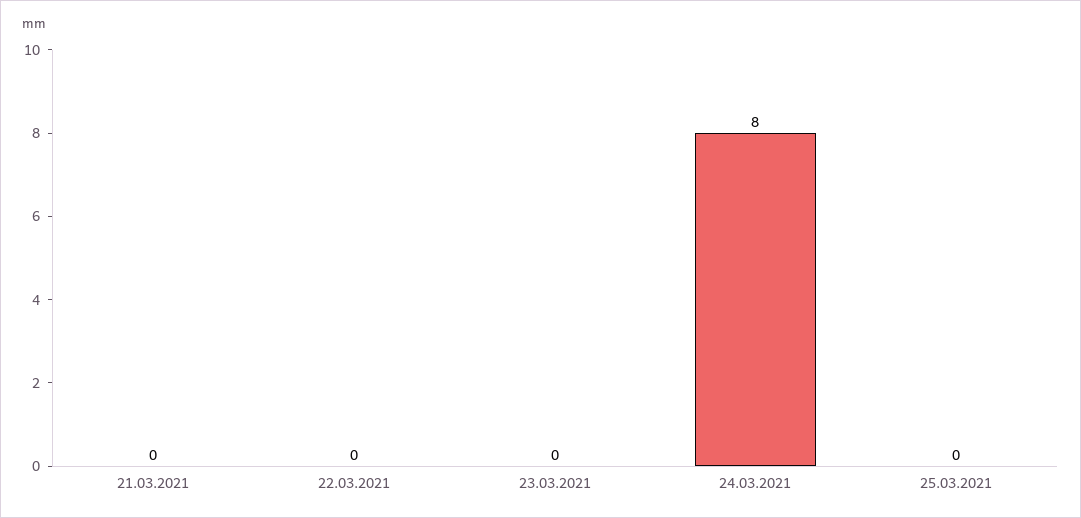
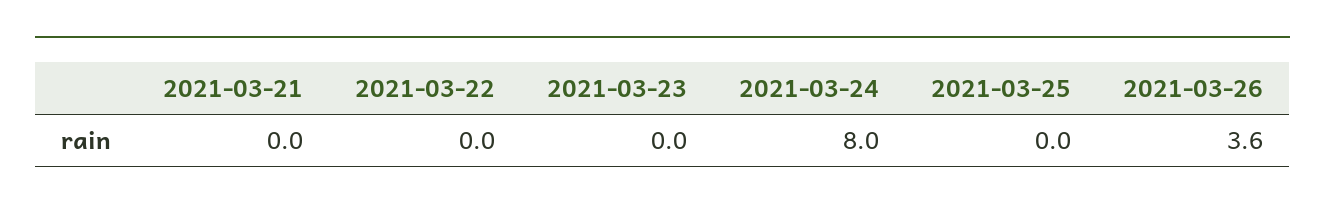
2021-03-26: none -> 3.6

